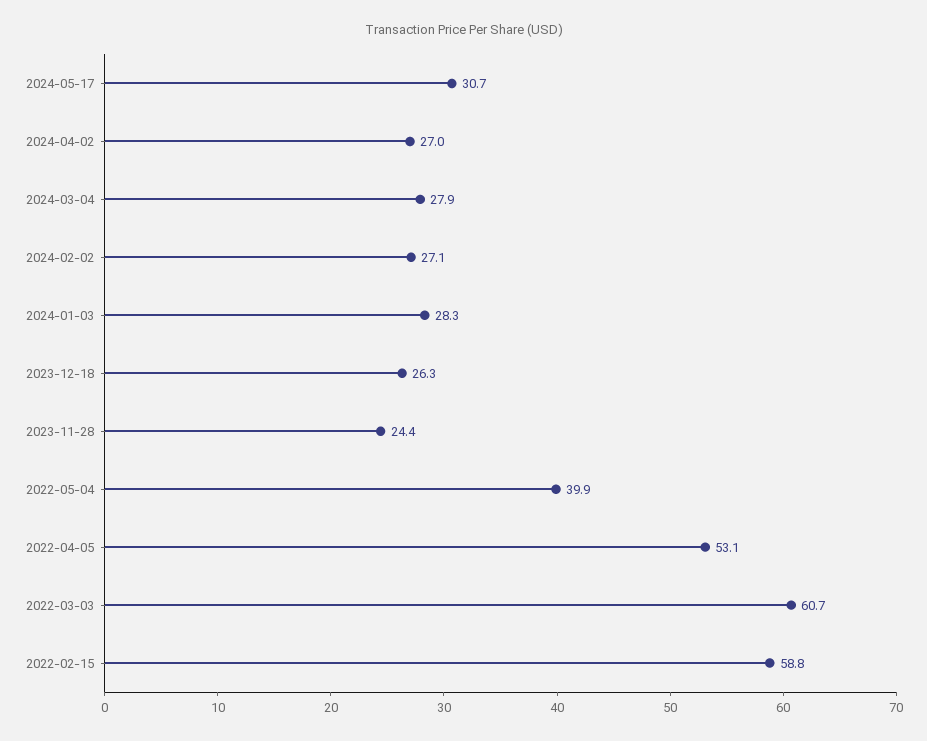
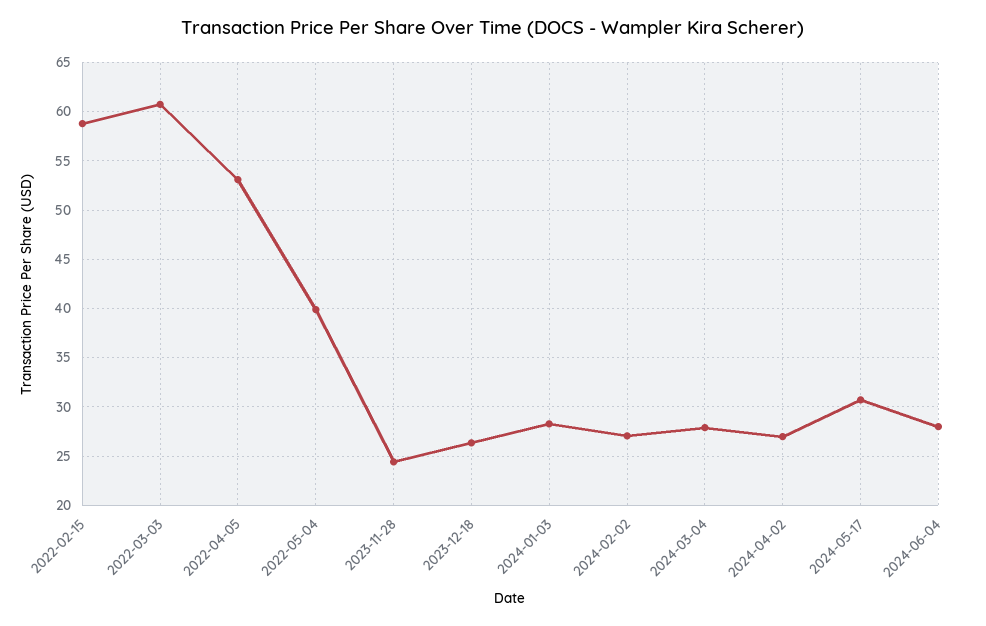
2024-06-04: none -> 28

